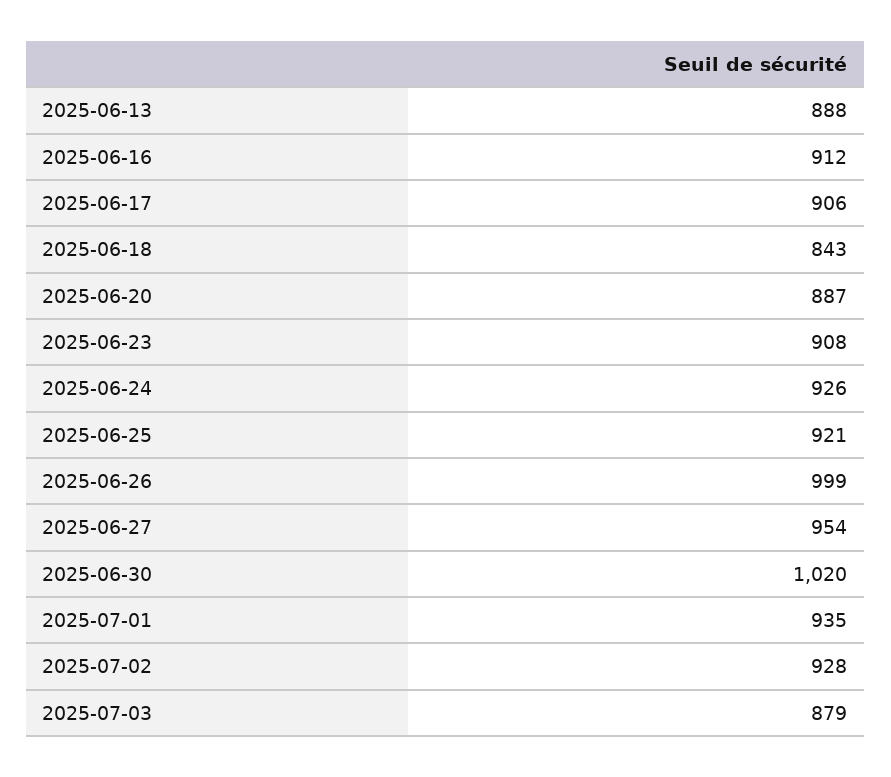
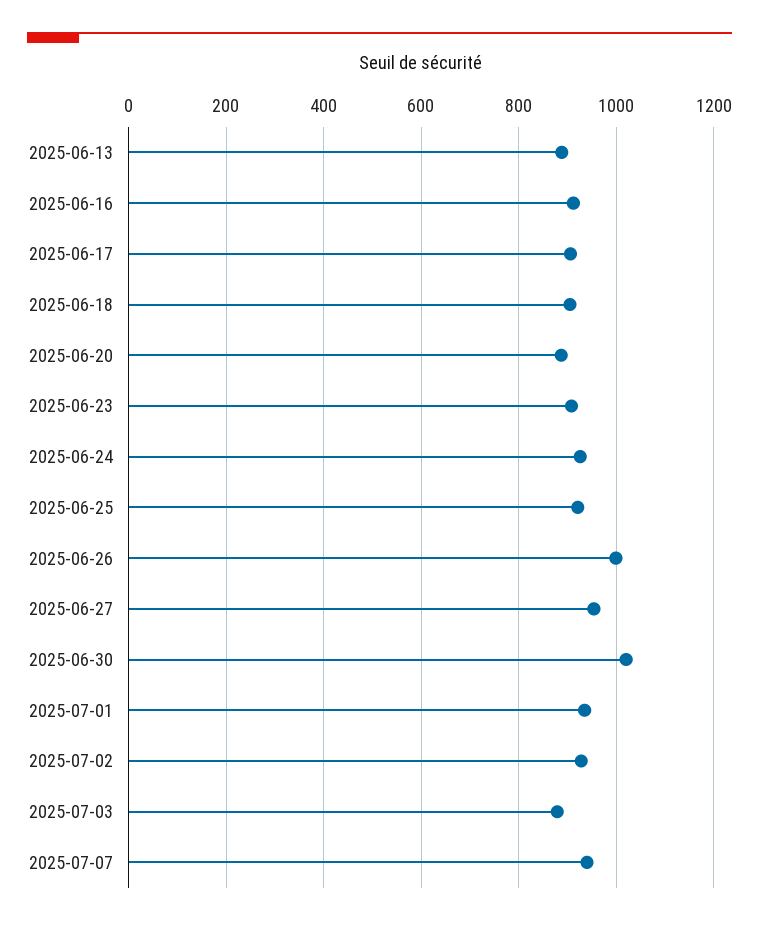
2025-06-18: 843 -> 900
2025-07-07: none -> 940

